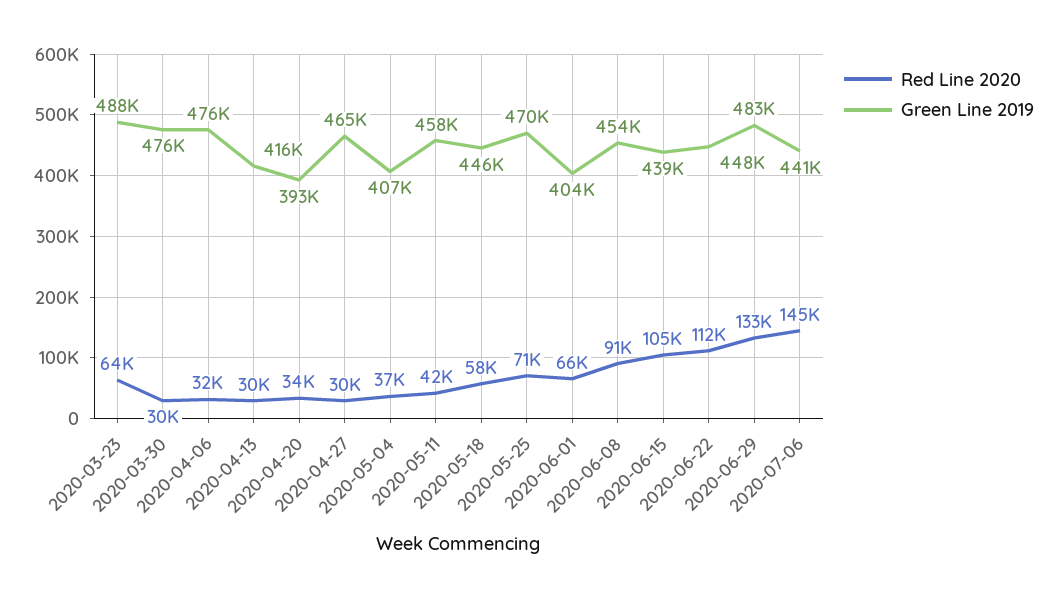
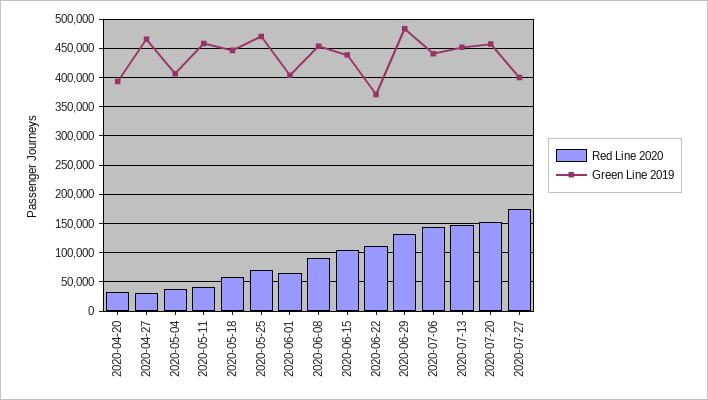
Red Line 2020, 2020-03-23: 64000 -> none
Green Line 2019, 2020-03-23: 488000 -> none
Red Line 2020, 2020-03-30: 30000 -> none
Green Line 2019, 2020-03-30: 476000 -> none
Red Line 2020, 2020-04-06: 32000 -> none
Green Line 2019, 2020-04-06: 476000 -> none
Red Line 2020, 2020-04-13: 30000 -> none
Green Line 2019, 2020-04-13: 416000 -> none
Green Line 2019, 2020-06-22: 448000 -> 375000
Red Line 2020, 2020-07-13: none -> 150000
Green Line 2019, 2020-07-13: none -> 450000
Red Line 2020, 2020-07-20: none -> 150000
Green Line 2019, 2020-07-20: none -> 450000
Red Line 2020, 2020-07-27: none -> 175000
Green Line 2019, 2020-07-27: none -> 400000

